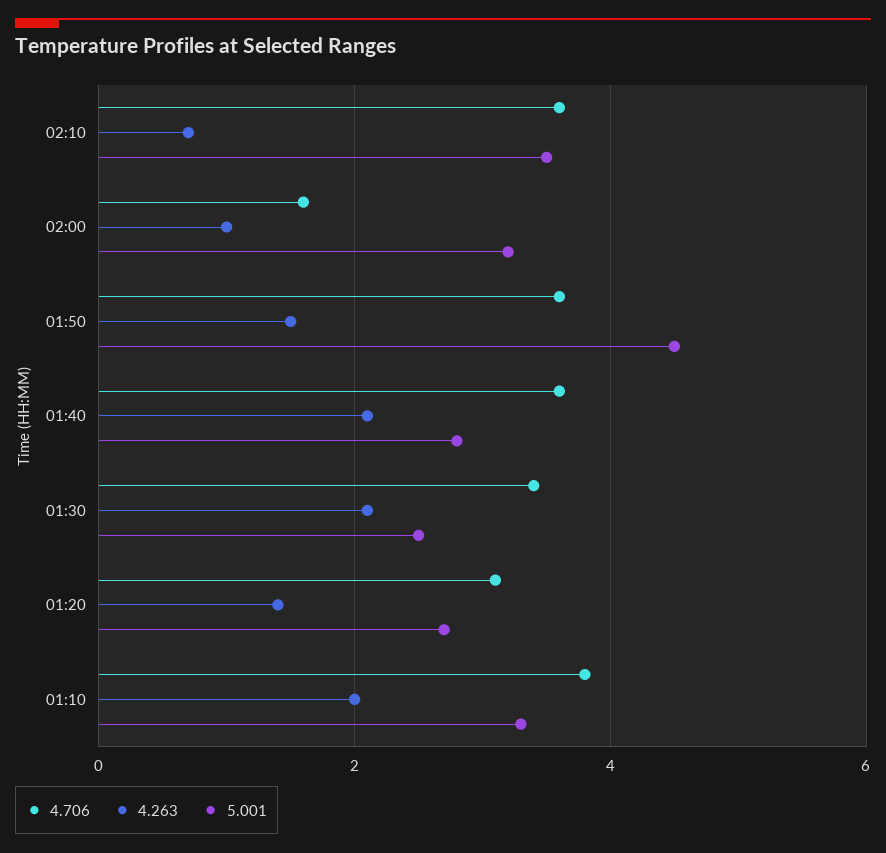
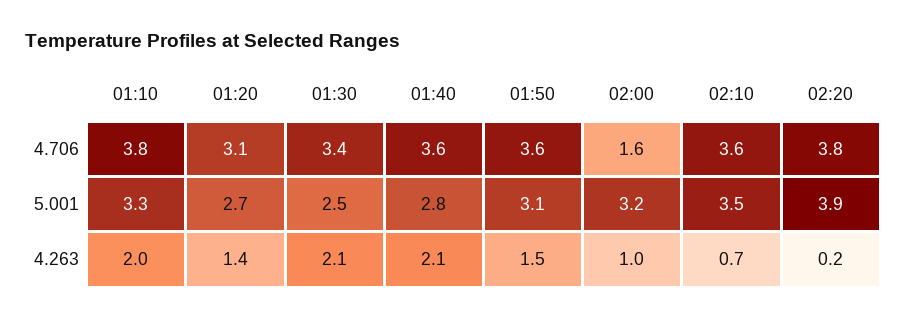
5.001, 01:50: 4.5 -> 3.1
4.706, 02:20: none -> 3.8
5.001, 02:20: none -> 3.9
4.263, 02:20: none -> 0.2

